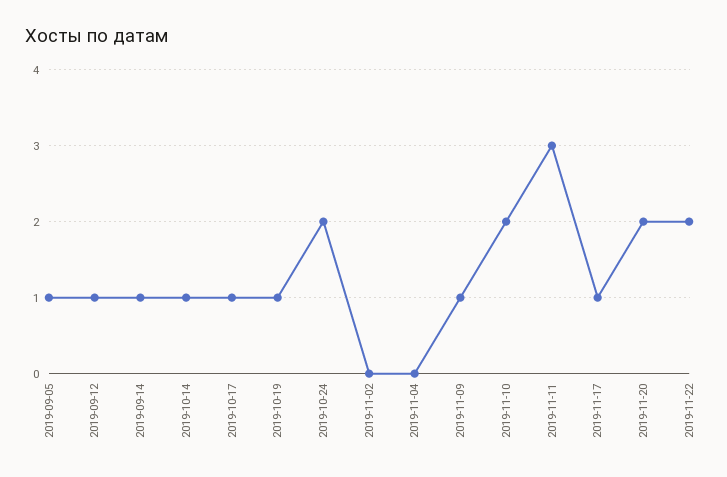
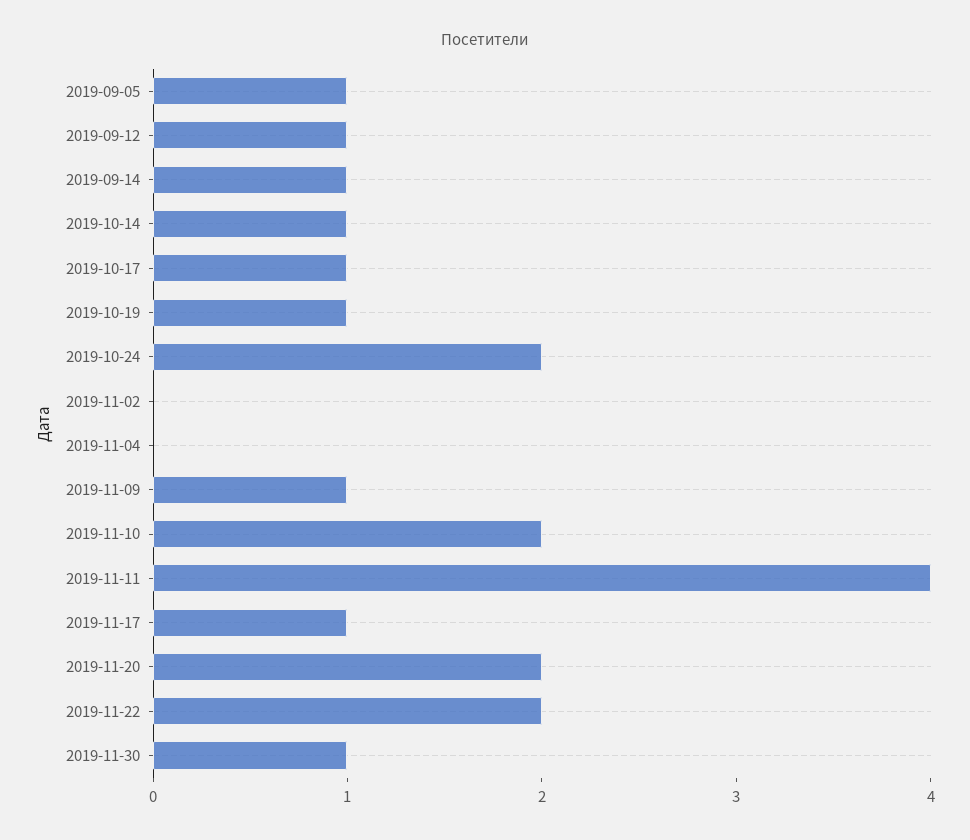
2019-11-11: 3 -> 4
2019-11-30: none -> 1

